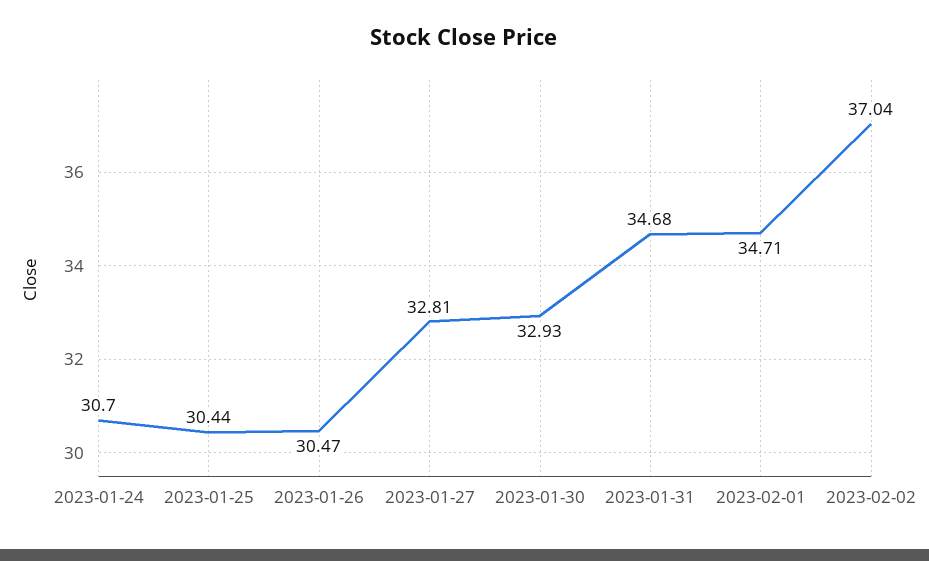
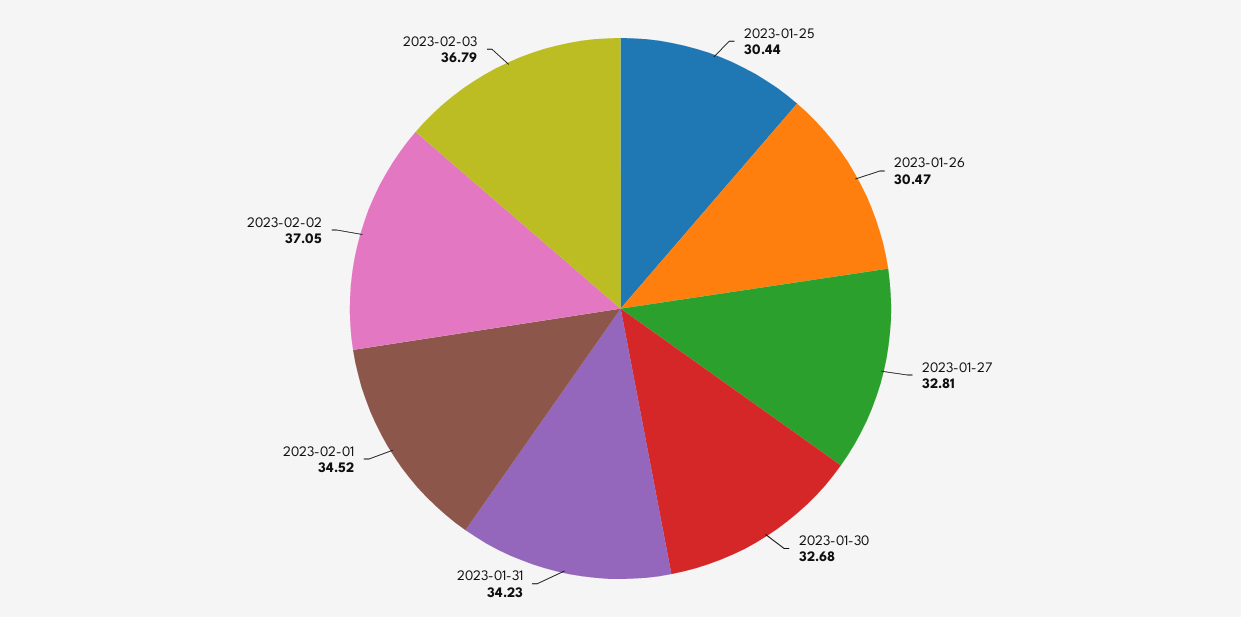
2023-01-24: 30.7 -> none
2023-01-30: 32.93 -> 32.68
2023-01-31: 34.68 -> 34.23
2023-02-01: 34.71 -> 34.52
2023-02-02: 37.04 -> 37.05
2023-02-03: none -> 36.79

